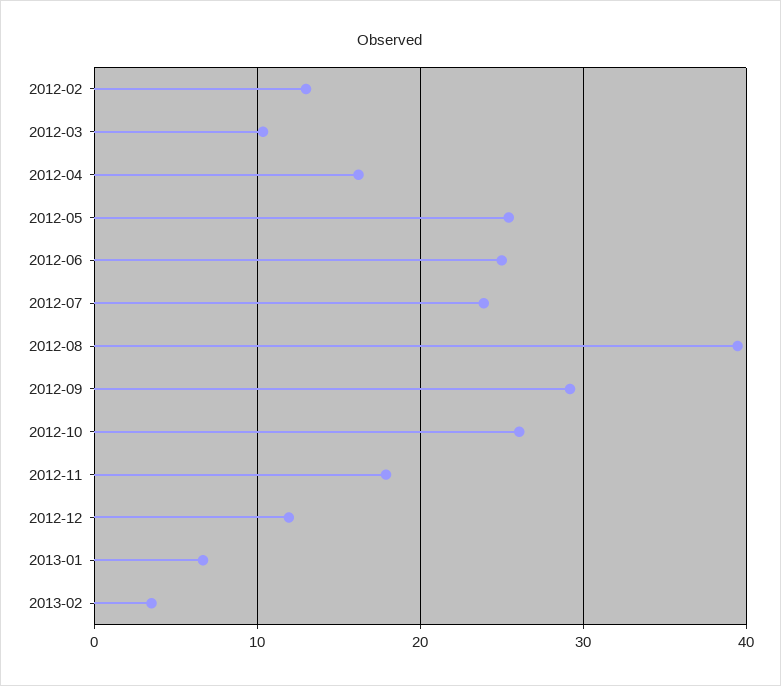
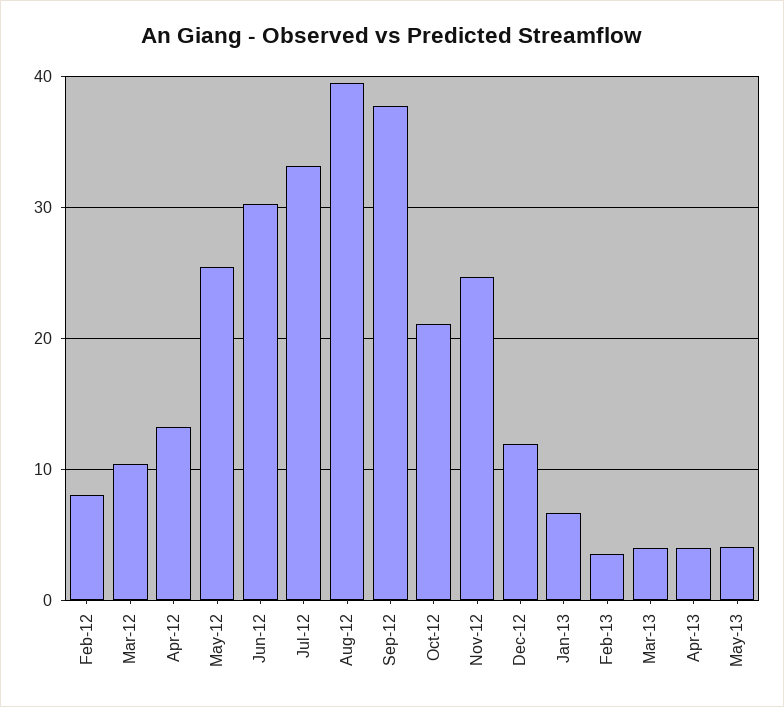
2012-02: 13 -> 8
2012-04: 16 -> 13
2012-06: 25 -> 30
2012-07: 24 -> 33
2012-09: 29 -> 38
2012-10: 26 -> 21
2012-11: 18 -> 25
Mar-13: none -> 4
Apr-13: none -> 4
May-13: none -> 4

